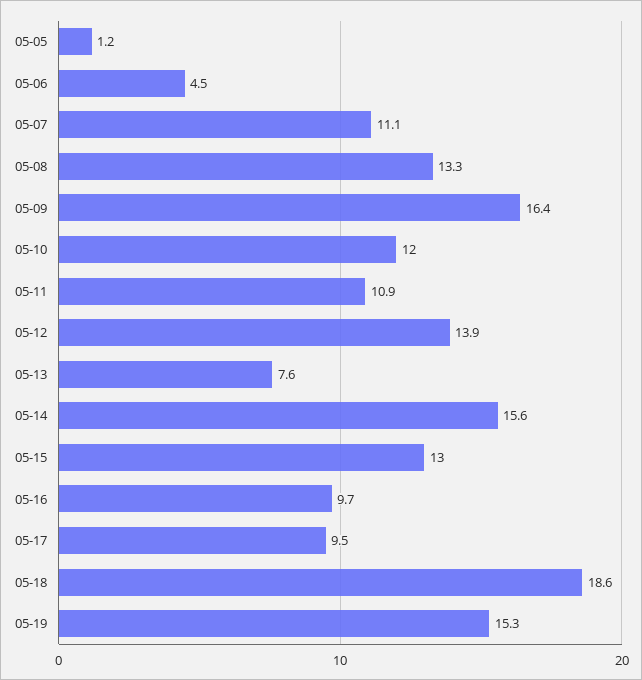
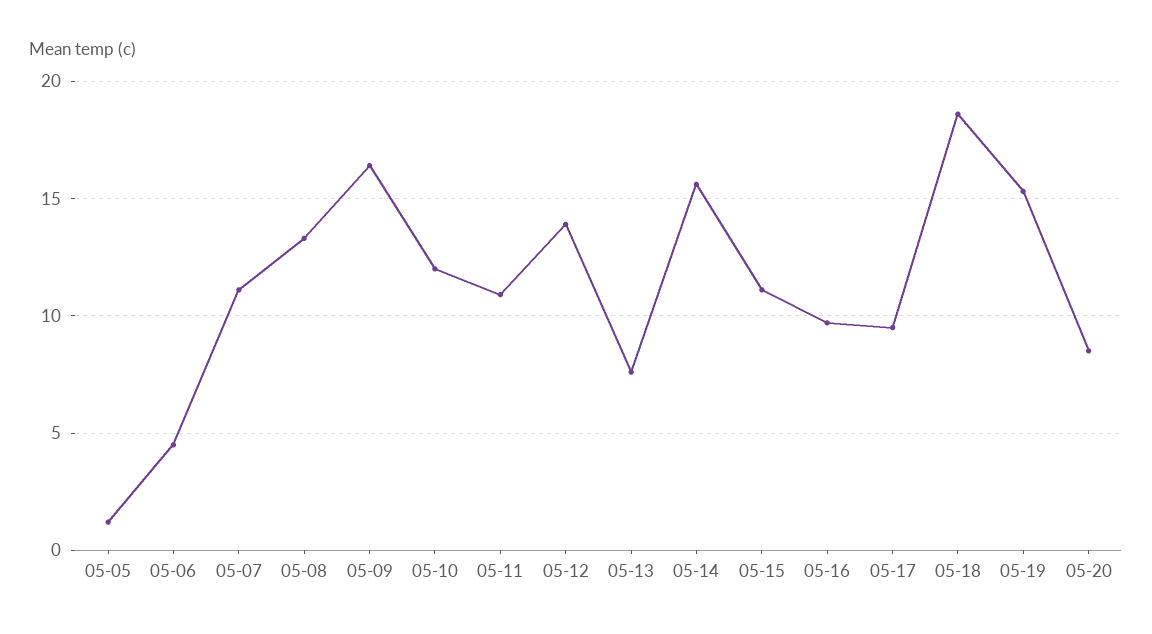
05-15: 13 -> 11
05-20: none -> 8.5

